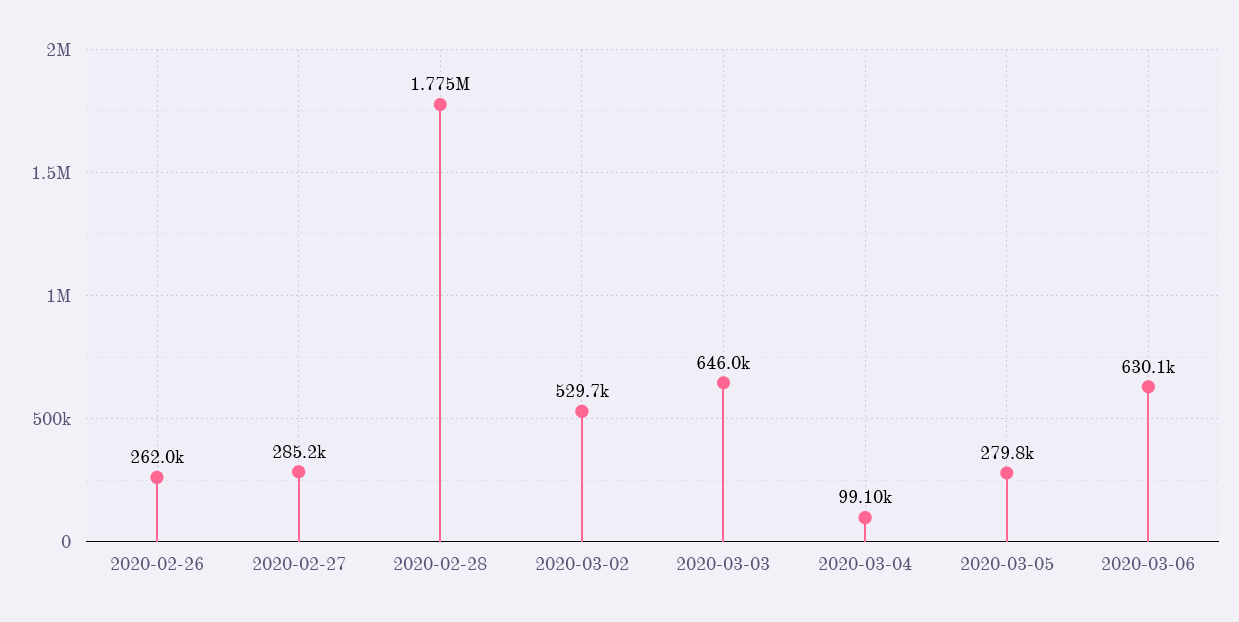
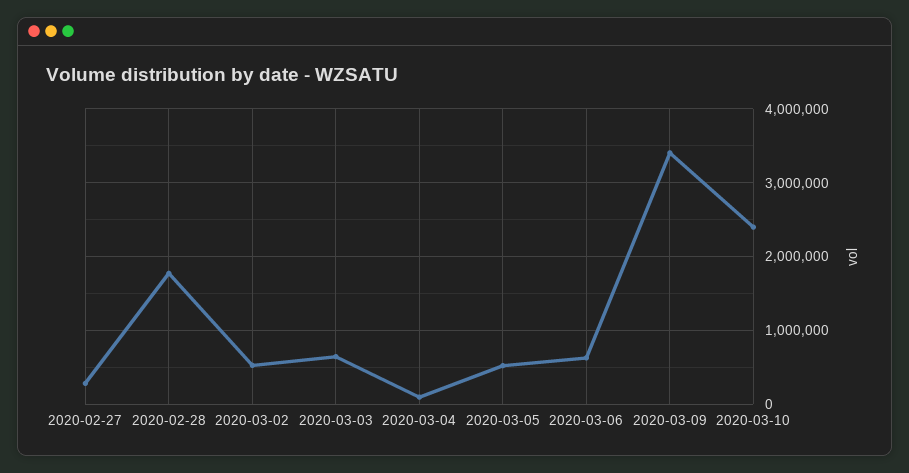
2020-02-26: 262000 -> none
2020-03-05: 279800 -> 500000
2020-03-09: none -> 3400000
2020-03-10: none -> 2400000

